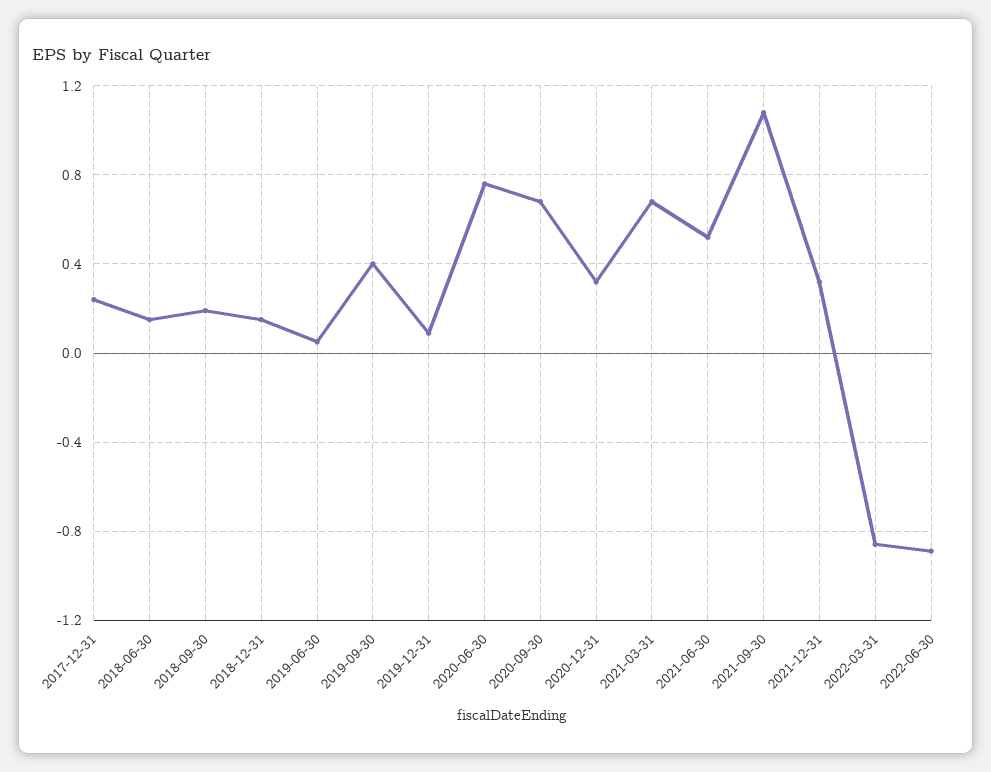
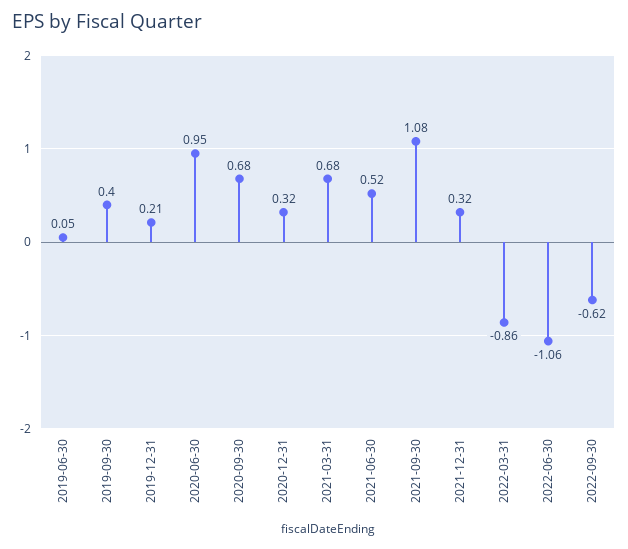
2017-12-31: 0.25 -> none
2018-06-30: 0.15 -> none
2018-09-30: 0.2 -> none
2018-12-31: 0.15 -> none
2019-12-31: 0.1 -> 0.21
2020-06-30: 0.75 -> 0.95
2022-06-30: -0.9 -> -1.06
2022-09-30: none -> -0.62

